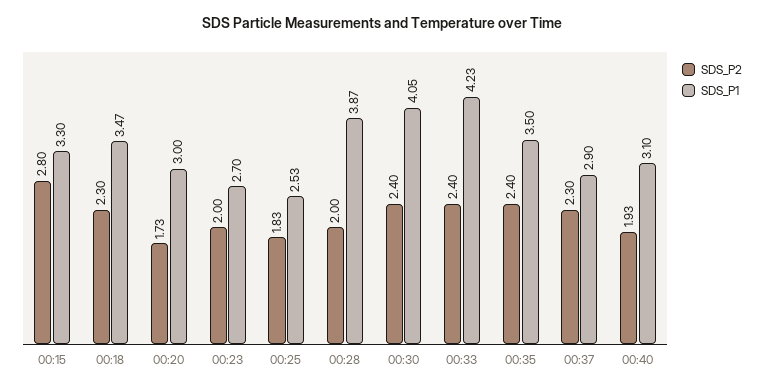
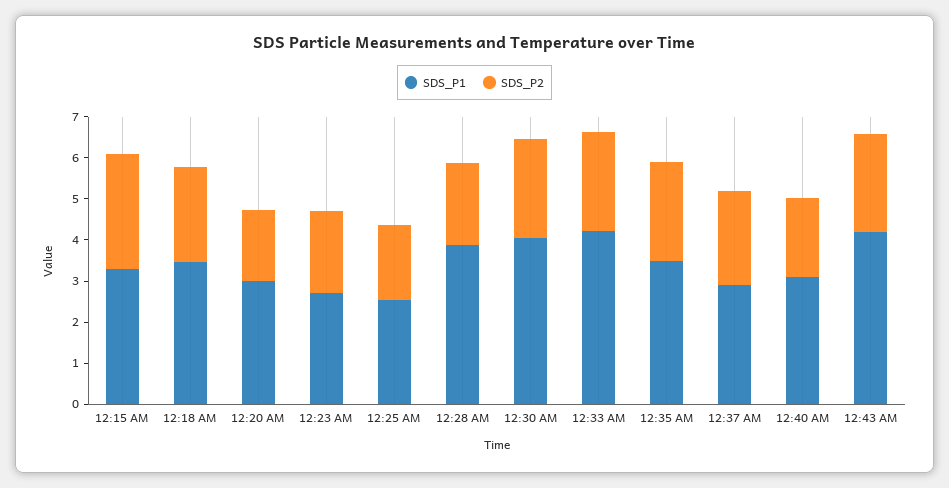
SDS_P1, 12:43 AM: none -> 4.2
SDS_P2, 12:43 AM: none -> 2.4

